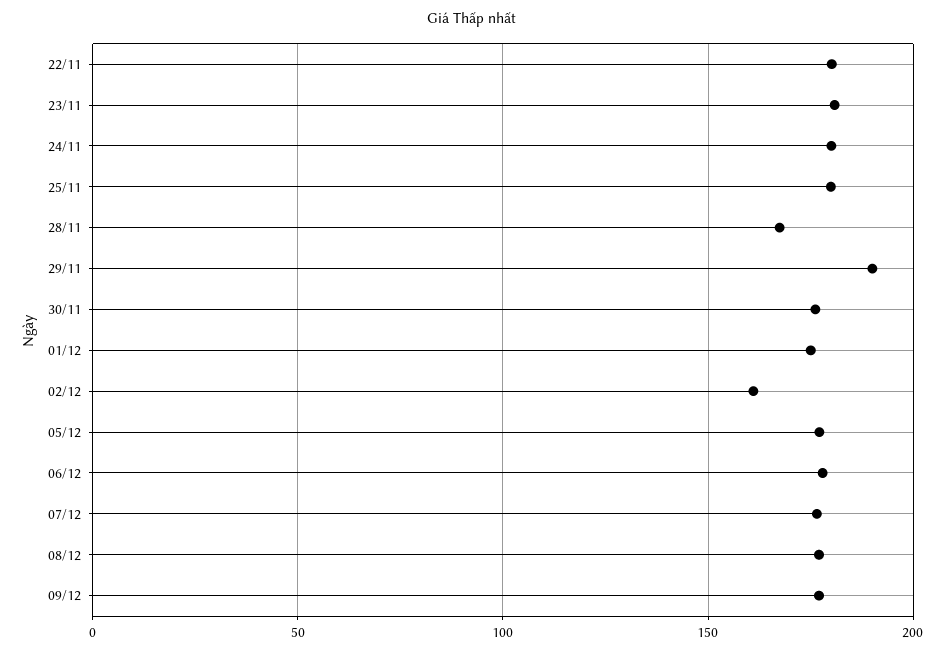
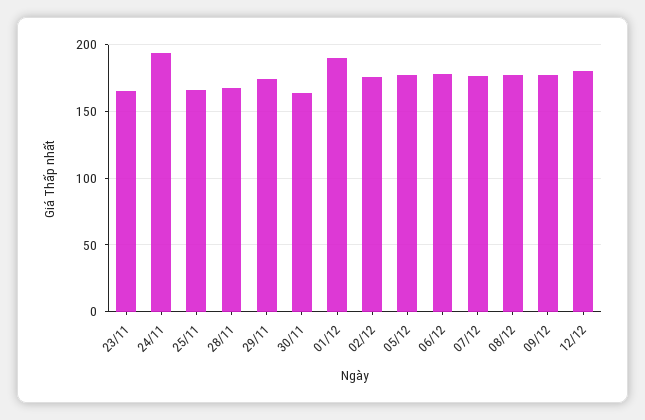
22/11: 180 -> none
23/11: 180 -> 165
24/11: 180 -> 195
25/11: 180 -> 165
29/11: 190 -> 175
30/11: 175 -> 165
01/12: 175 -> 190
02/12: 160 -> 175
12/12: none -> 180

